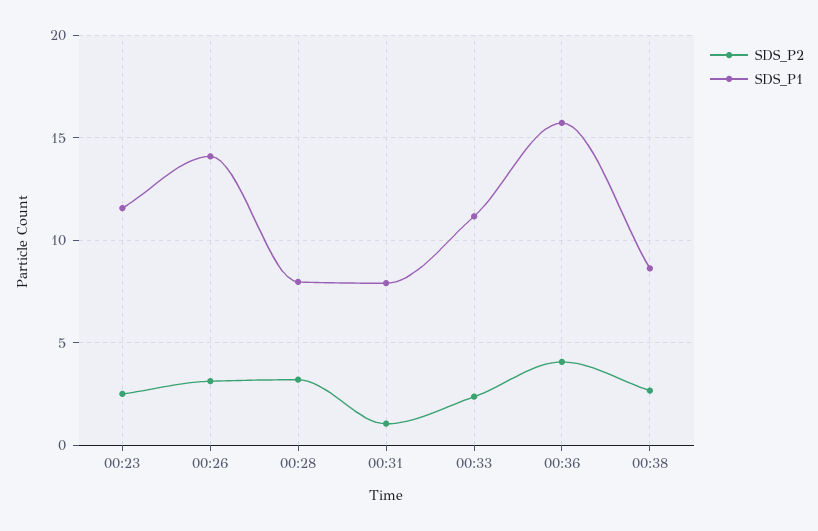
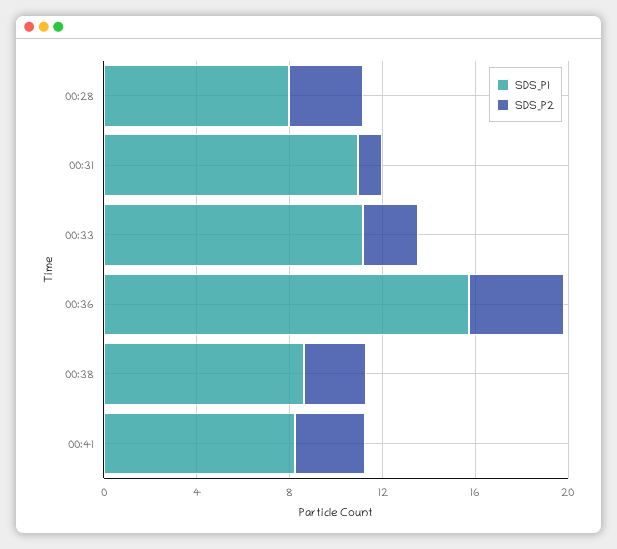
SDS_P2, 00:23: 2.5 -> none
SDS_P1, 00:23: 11.5 -> none
SDS_P2, 00:26: 3 -> none
SDS_P1, 00:26: 14 -> none
SDS_P1, 00:31: 8 -> 11
SDS_P1, 00:41: none -> 8
SDS_P2, 00:41: none -> 3

